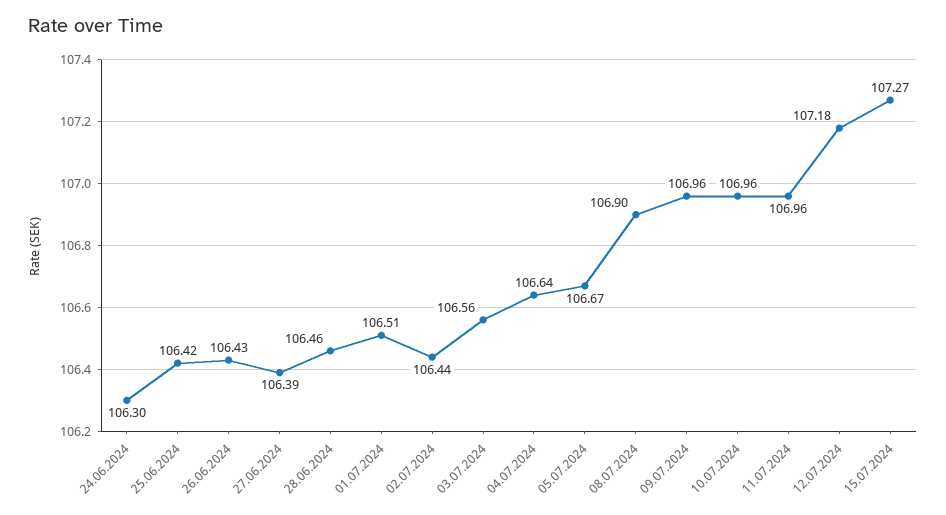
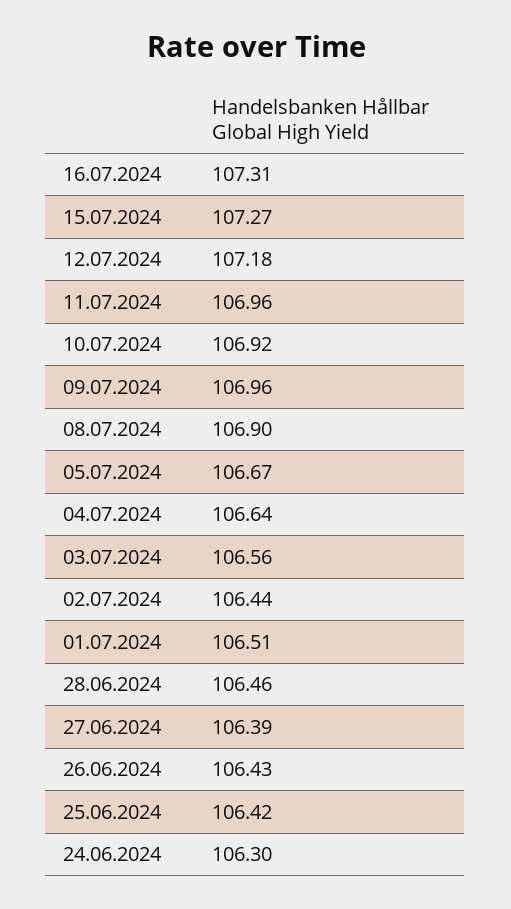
10.07.2024: 106.96 -> 106.92
16.07.2024: none -> 107.31

